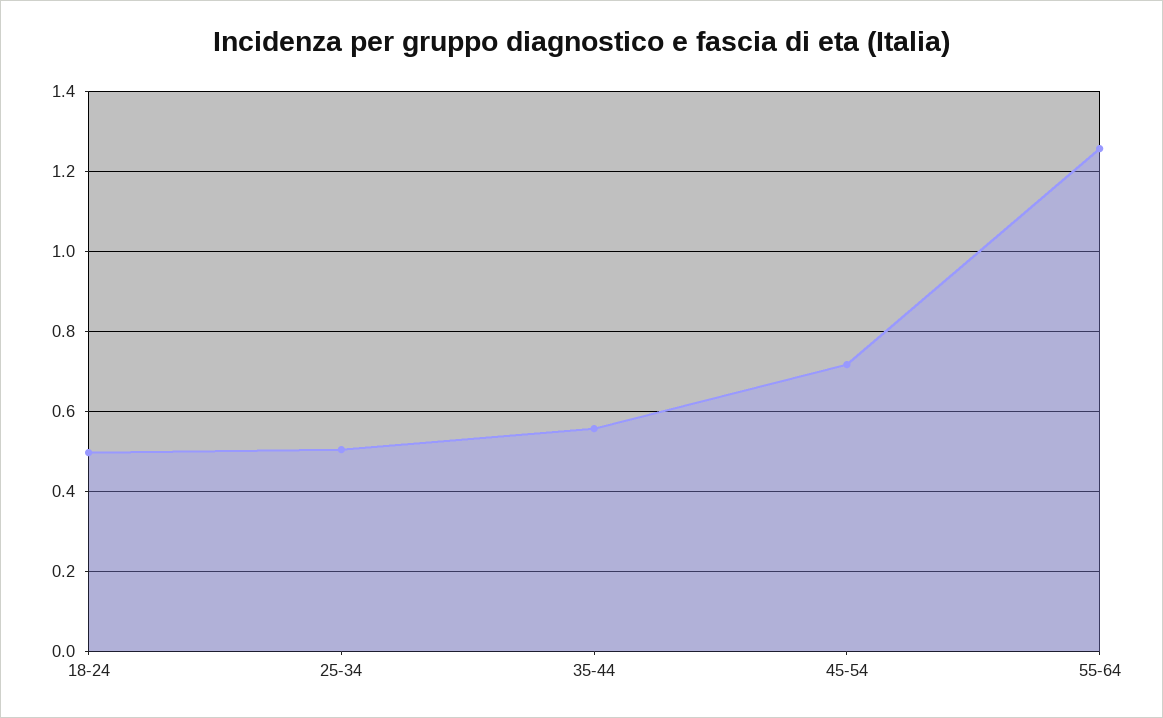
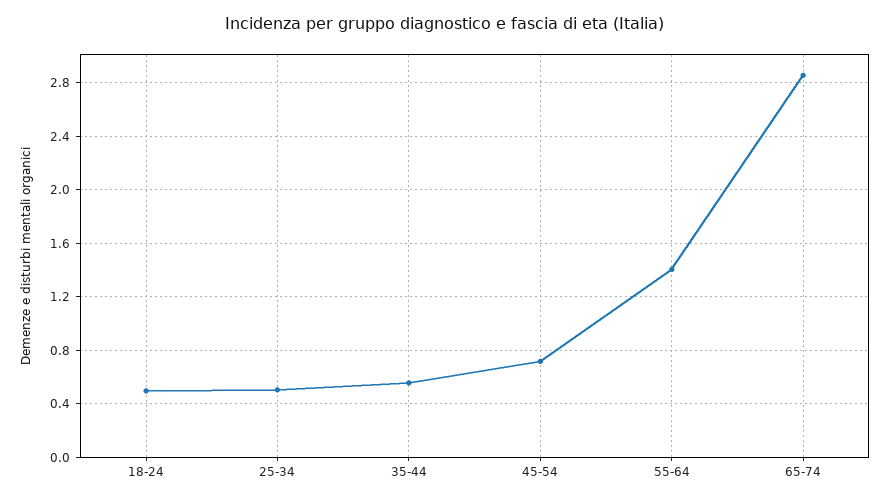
55-64: 1.26 -> 1.4
65-74: none -> 2.85

